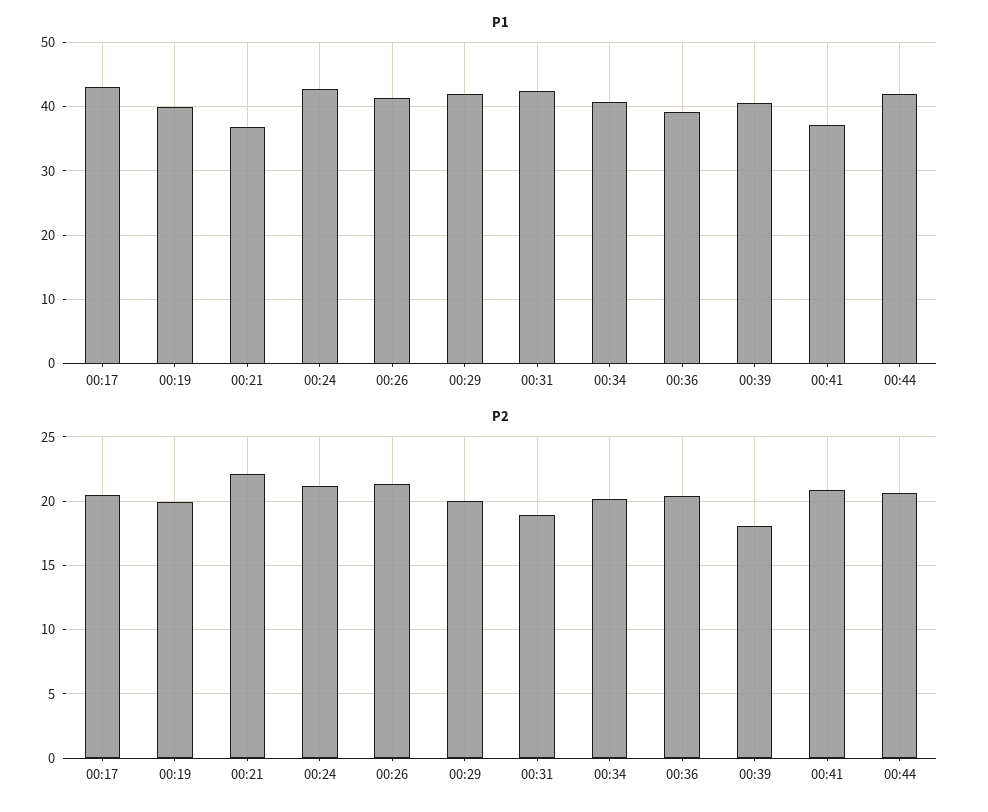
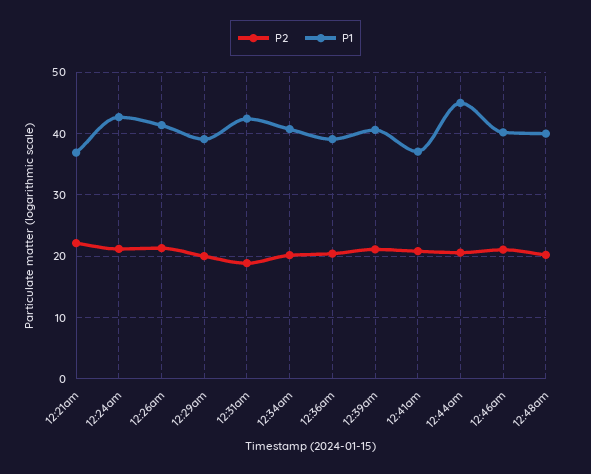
P1, 00:17: 43 -> none
P1, 00:19: 40 -> none
P1, 00:29: 42 -> 39
P1, 00:44: 42 -> 45
P2, 00:17: 20.5 -> none
P2, 00:19: 20 -> none
P2, 00:39: 18 -> 21
P2, 12:46am: none -> 21
P1, 12:46am: none -> 40
P2, 12:48am: none -> 20
P1, 12:48am: none -> 40

